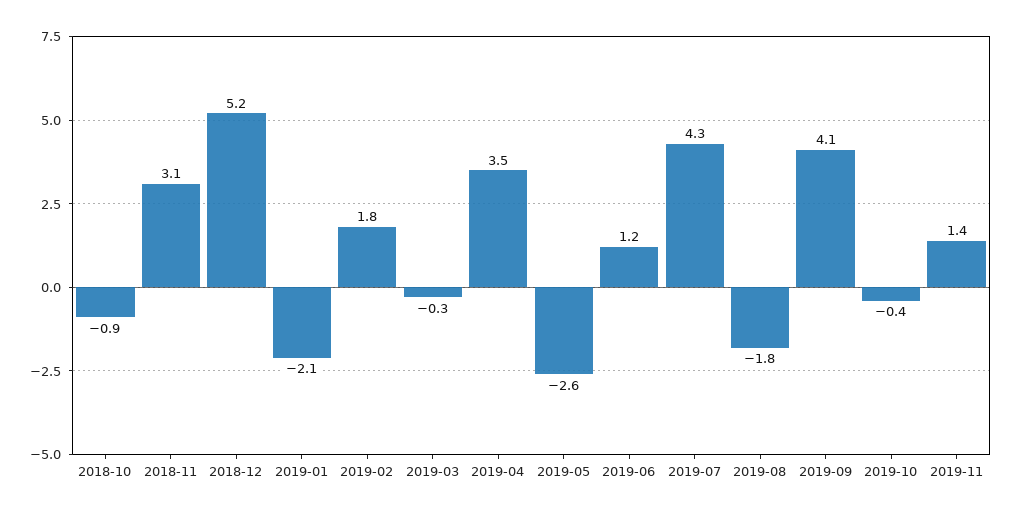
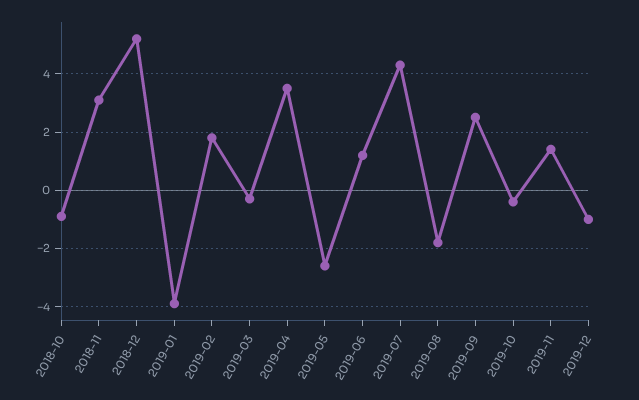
2019-01: -2.1 -> -4
2019-09: 4.1 -> 2.5
2019-12: none -> -1

